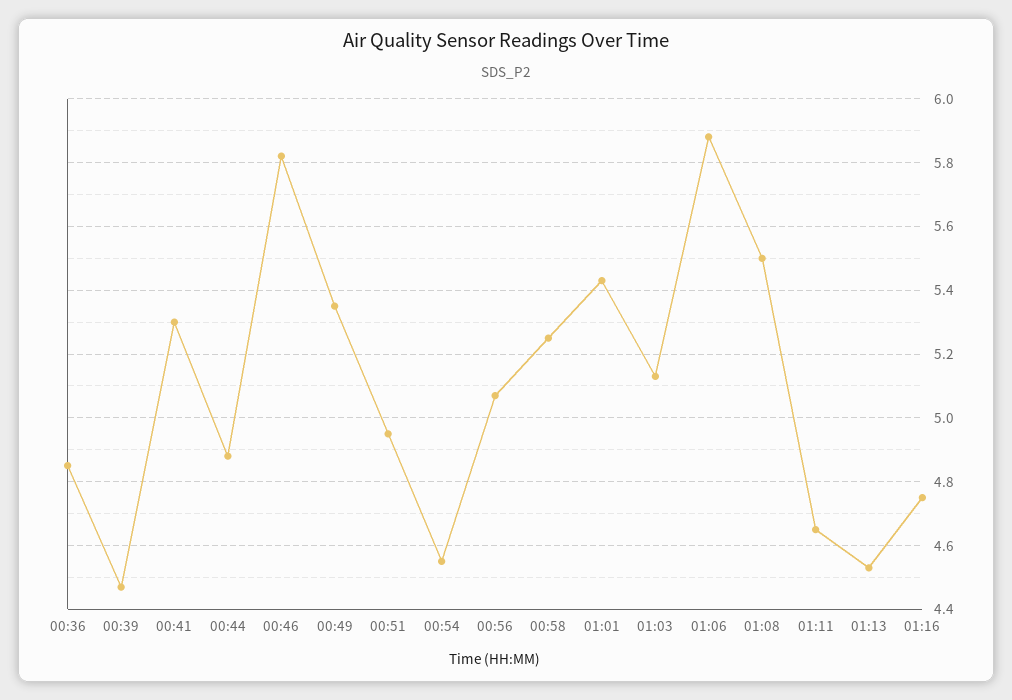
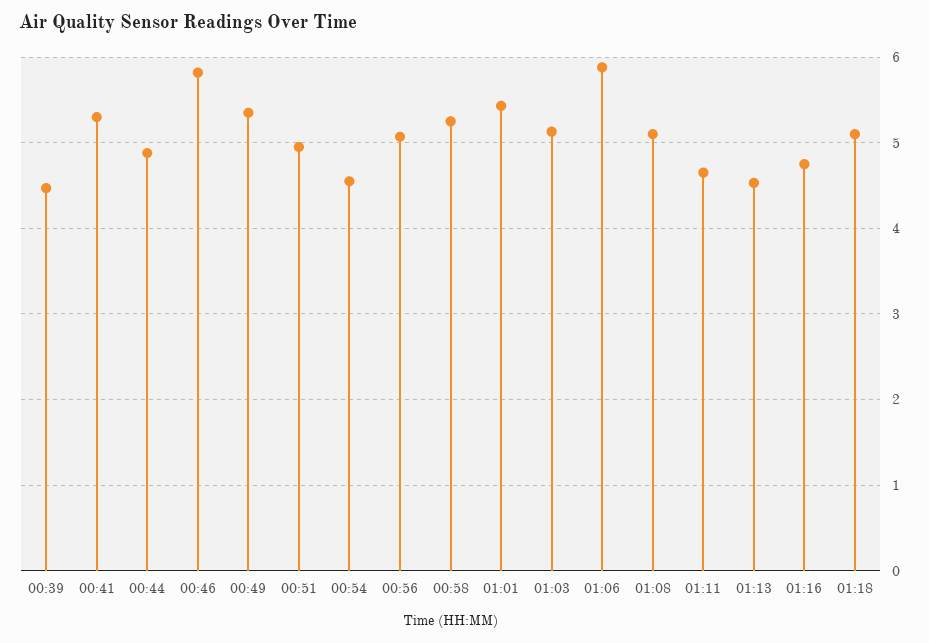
00:36: 4.85 -> none
01:08: 5.5 -> 5.1
01:18: none -> 5.1

